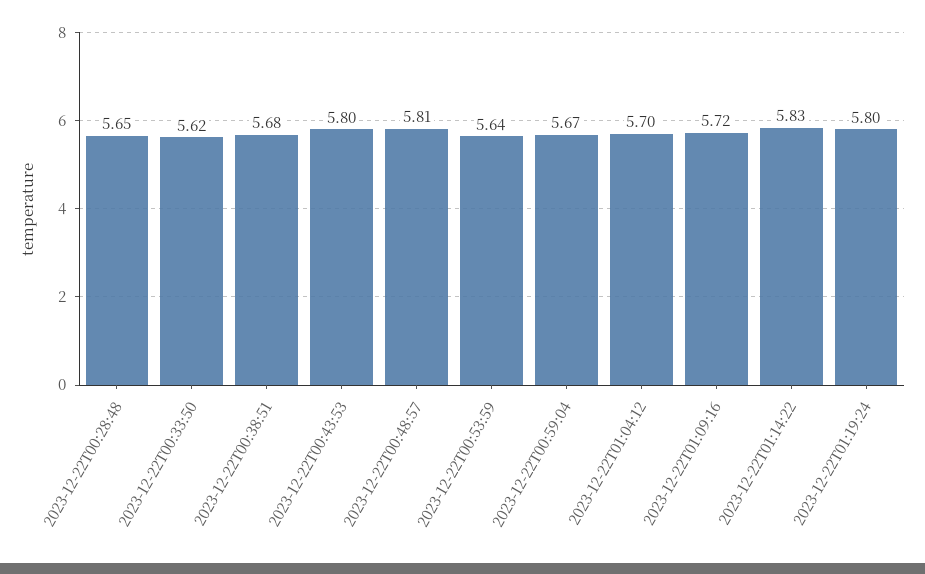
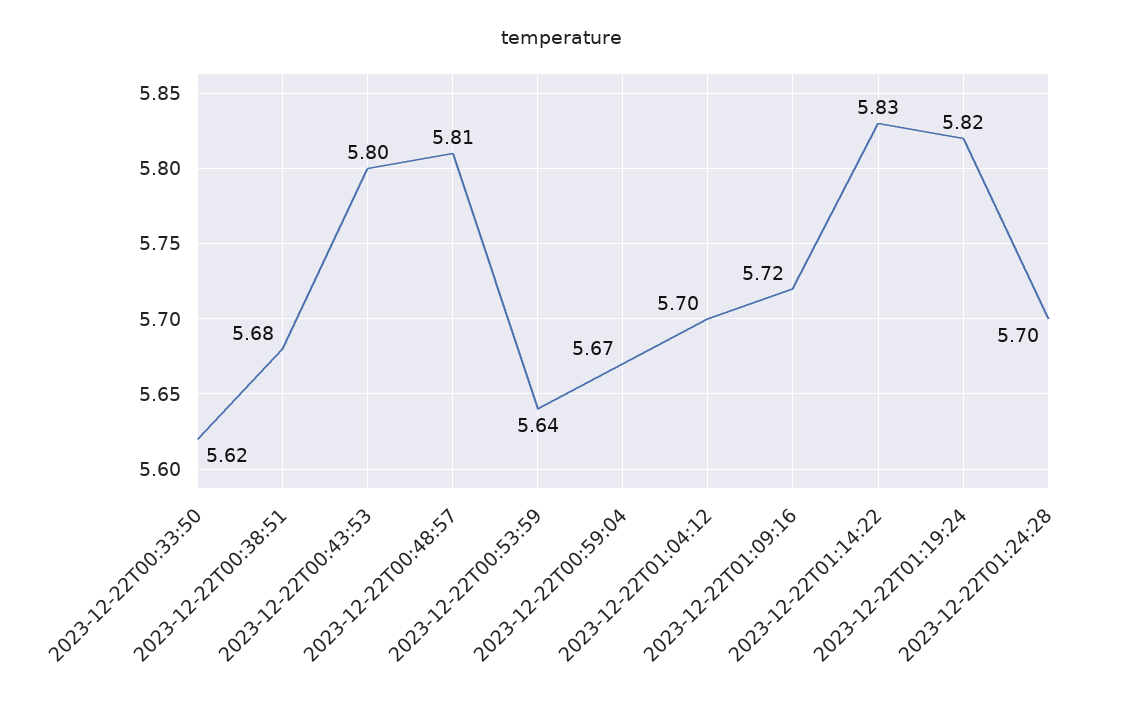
2023-12-22T00:28:48: 5.65 -> none
2023-12-22T01:19:24: 5.8 -> 5.82
2023-12-22T01:24:28: none -> 5.7

